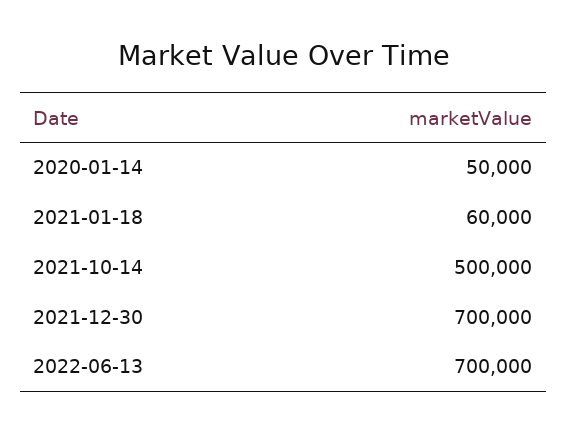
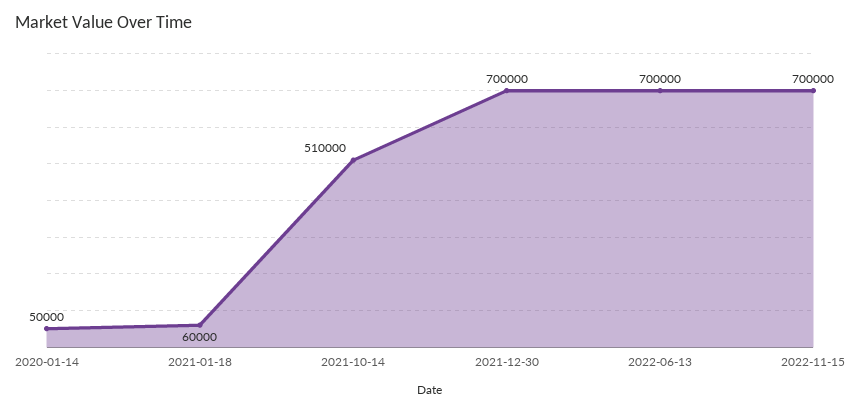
2021-10-14: 500000 -> 510000
2022-11-15: none -> 700000

